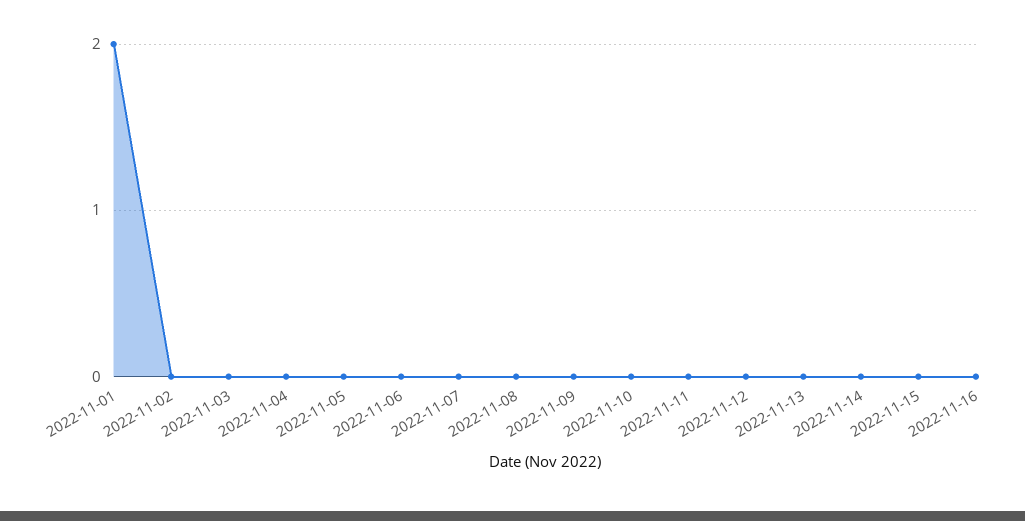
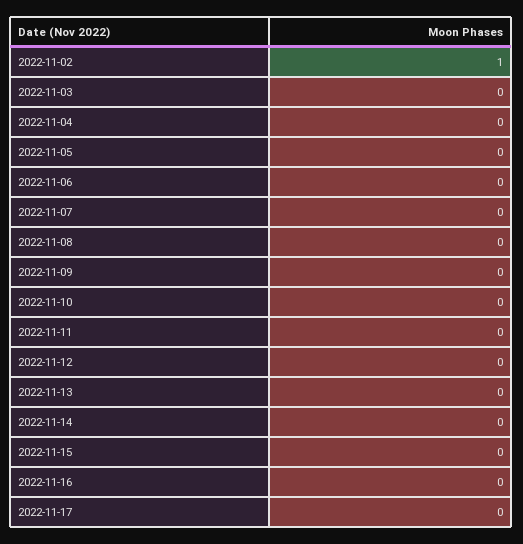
2022-11-01: 2 -> none
2022-11-02: 0 -> 1
2022-11-17: none -> 0

